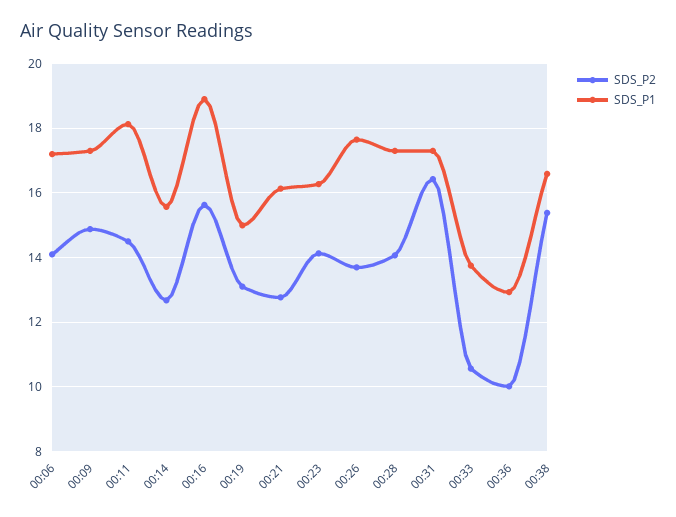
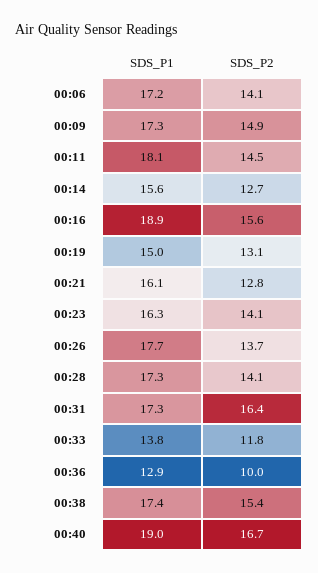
SDS_P2, 00:33: 10.6 -> 11.8
SDS_P1, 00:38: 16.6 -> 17.4
SDS_P1, 00:40: none -> 19
SDS_P2, 00:40: none -> 16.7

